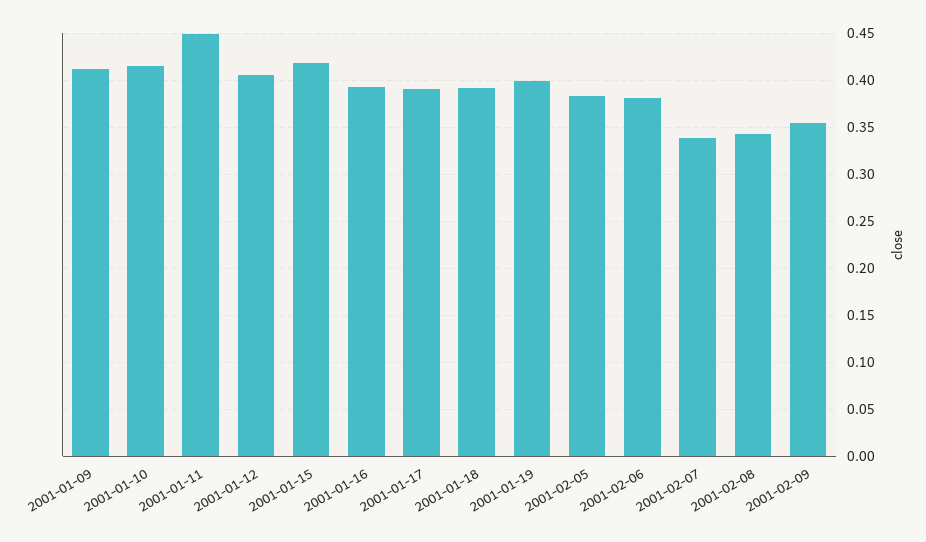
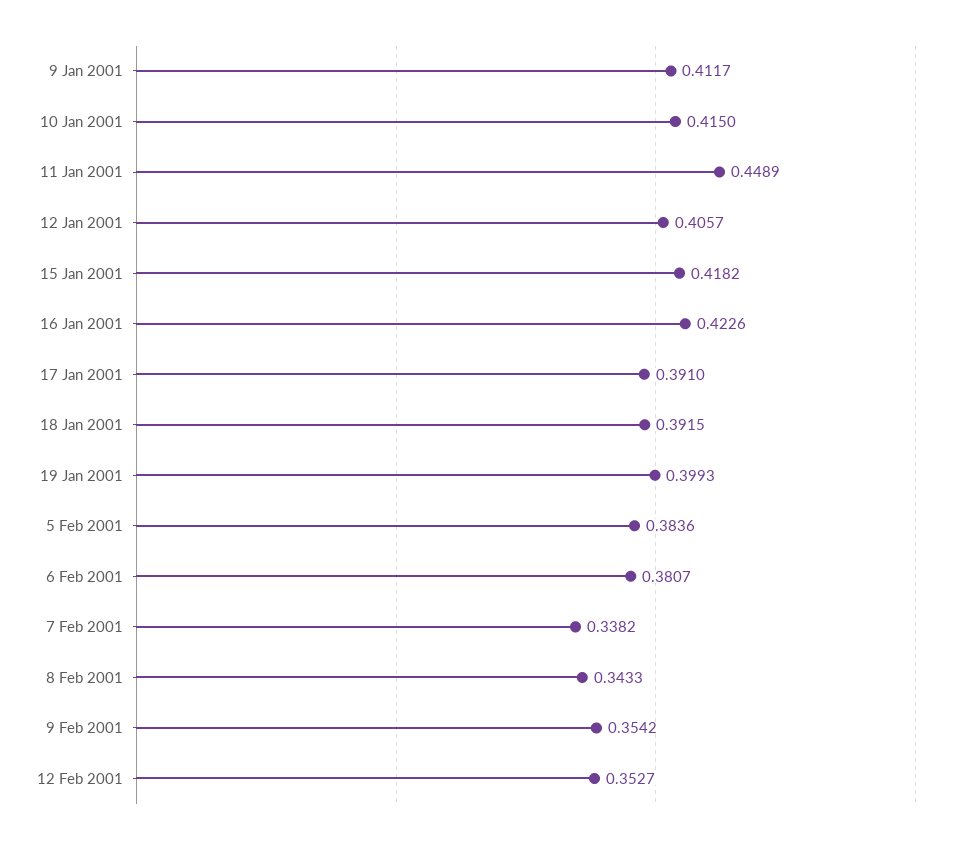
2001-01-16: 0.39 -> 0.4226
12 Feb 2001: none -> 0.3527

